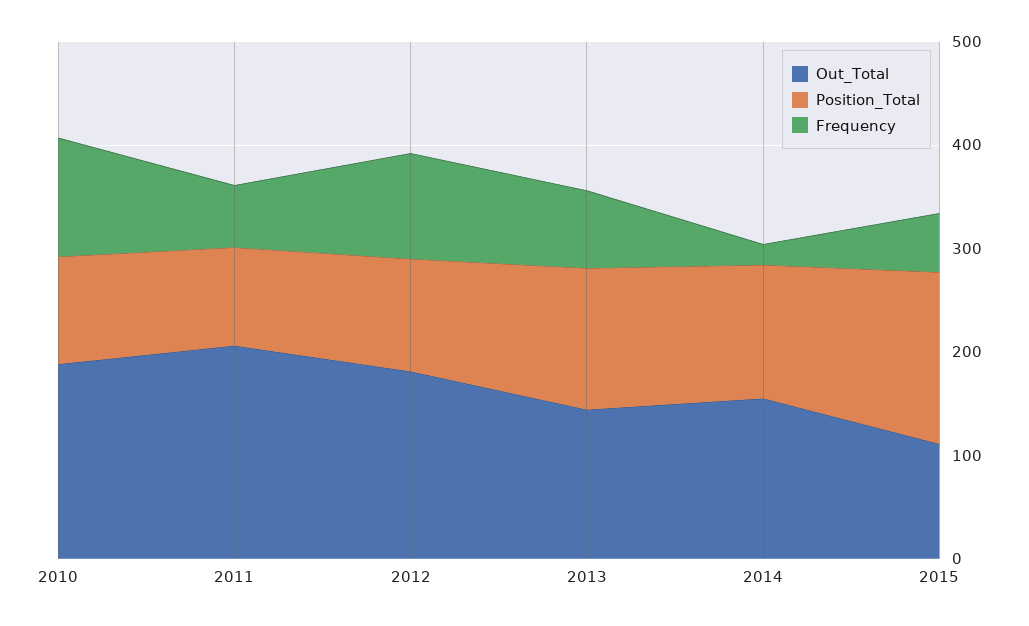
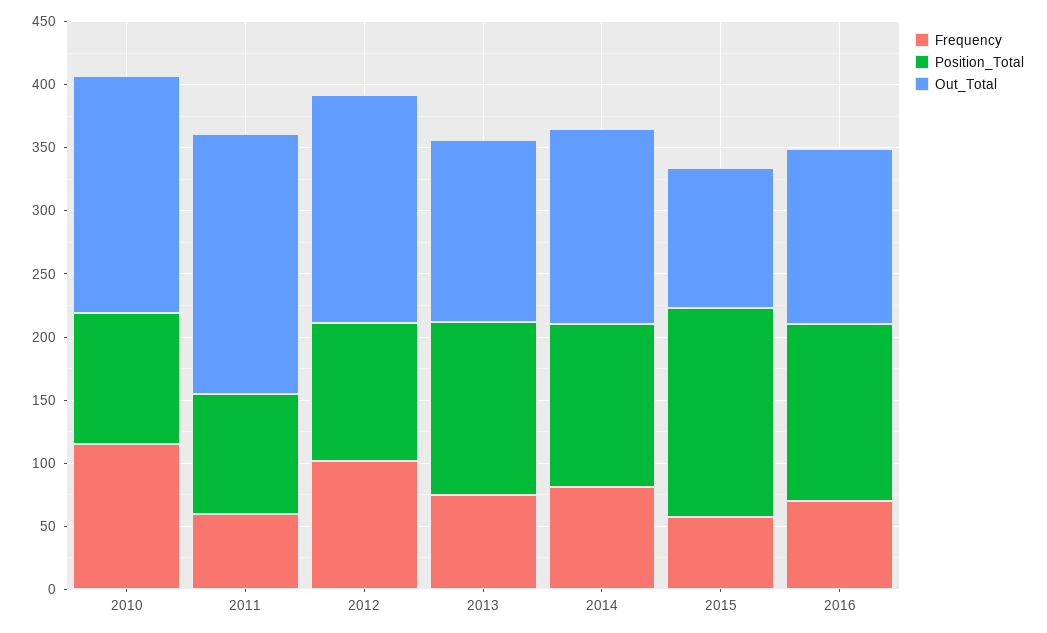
Frequency, 2014: 20 -> 80
Frequency, 2016: none -> 70
Position_Total, 2016: none -> 140
Out_Total, 2016: none -> 140

